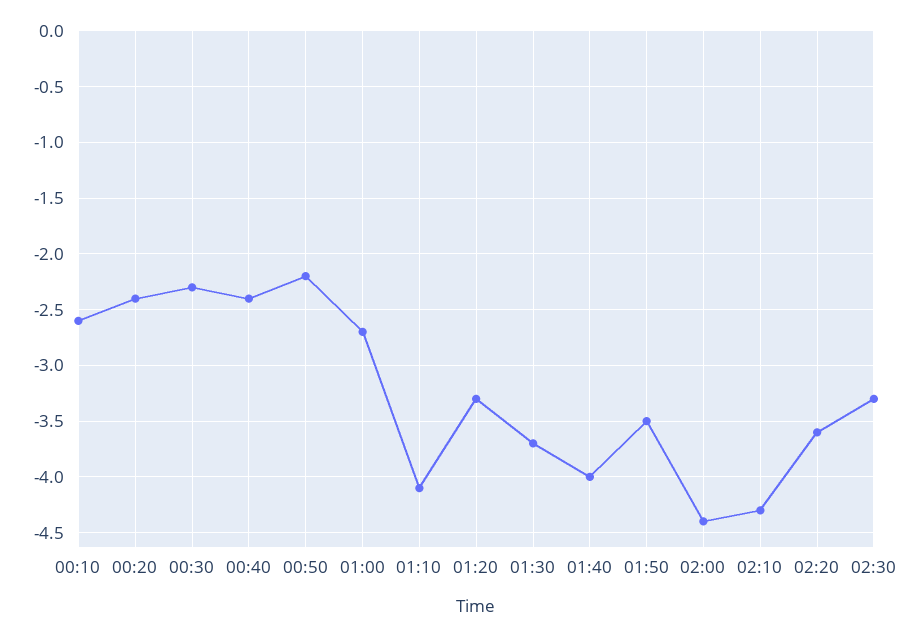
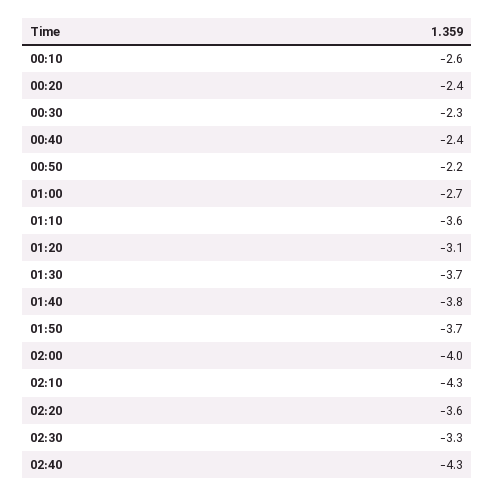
01:10: -4.1 -> -3.6
01:20: -3.3 -> -3.1
01:40: -4 -> -3.8
01:50: -3.5 -> -3.7
02:00: -4.4 -> -4
02:40: none -> -4.3

